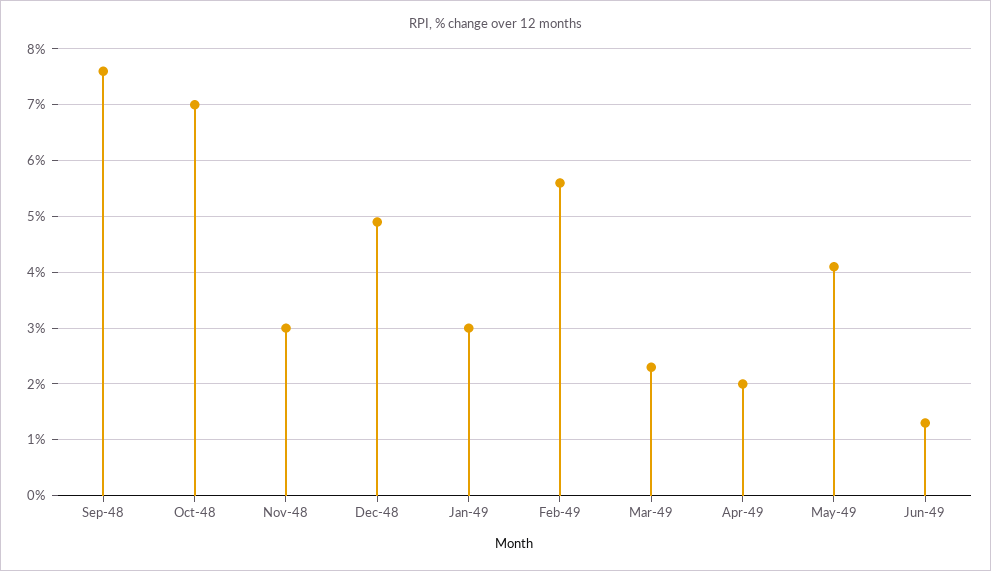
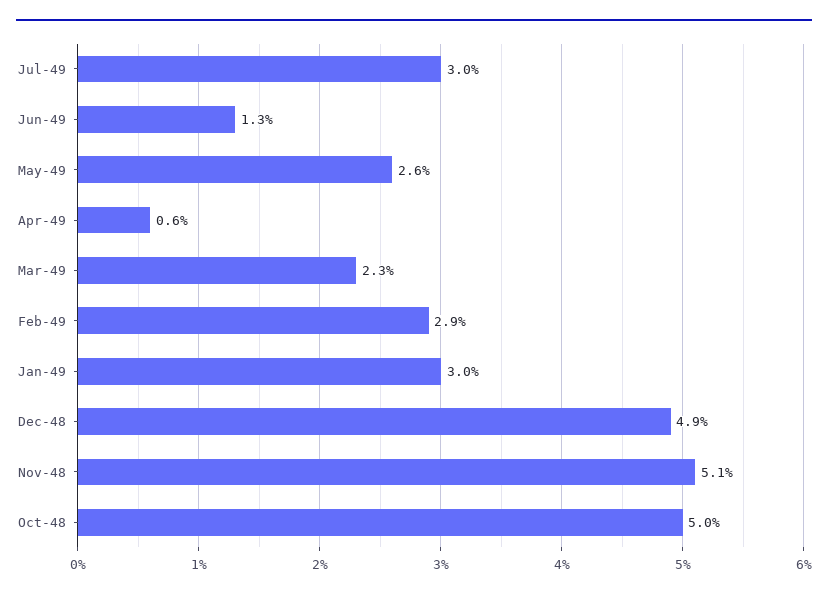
Sep-48: 7.5 -> none
Oct-48: 7 -> 5
Nov-48: 3 -> 5.1
Feb-49: 5.5 -> 2.9
Apr-49: 2 -> 0.6
May-49: 4 -> 2.6
Jul-49: none -> 3

